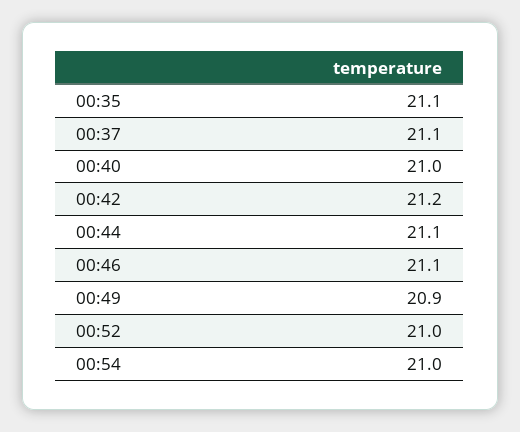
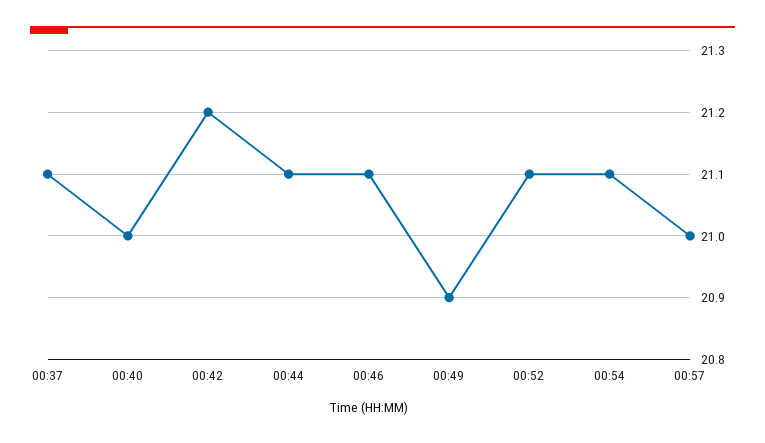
00:35: 21.1 -> none
00:52: 21 -> 21.1
00:54: 21 -> 21.1
00:57: none -> 21

